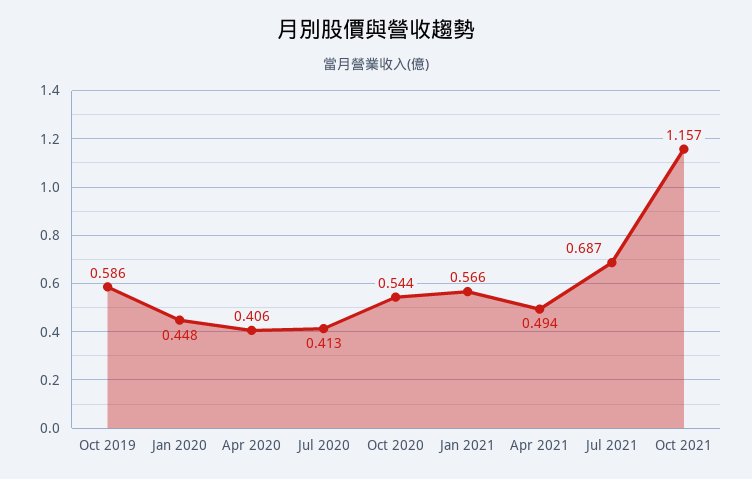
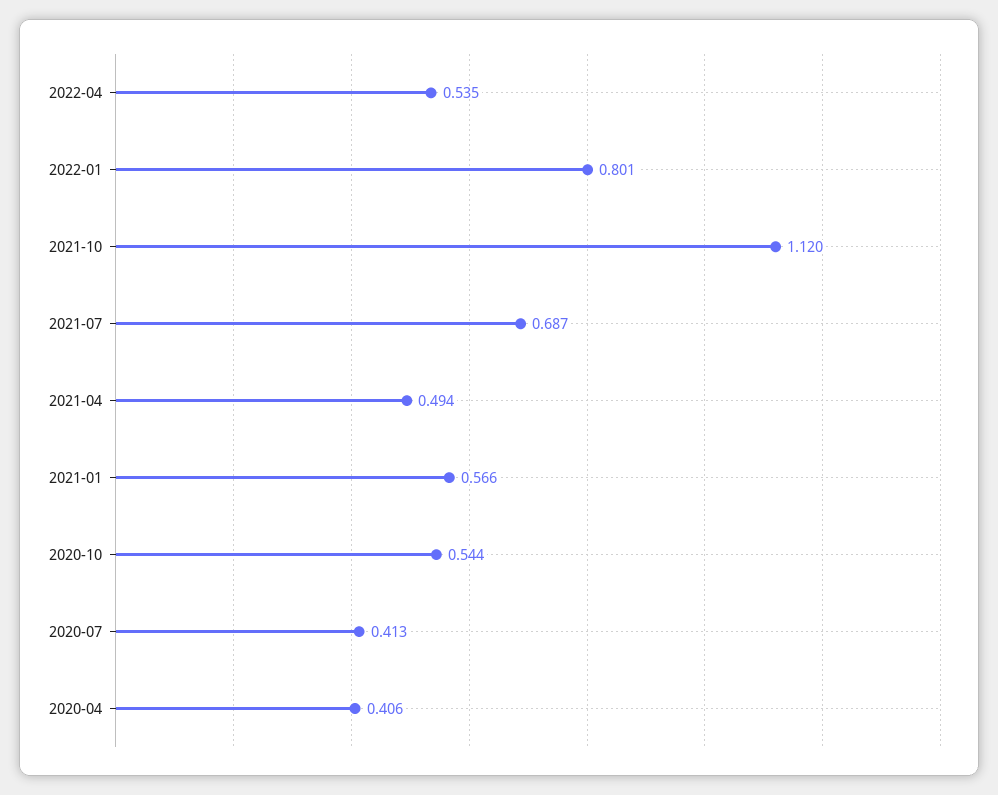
Oct 2019: 0.586 -> none
Jan 2020: 0.448 -> none
Oct 2021: 1.157 -> 1.12
2022-04: none -> 0.535
2022-01: none -> 0.801

